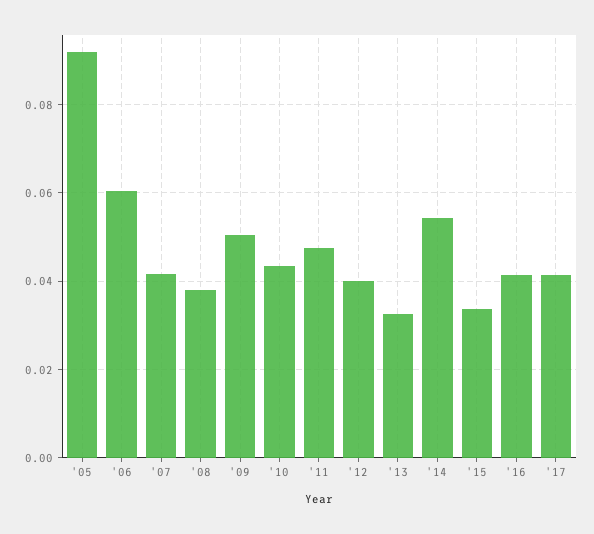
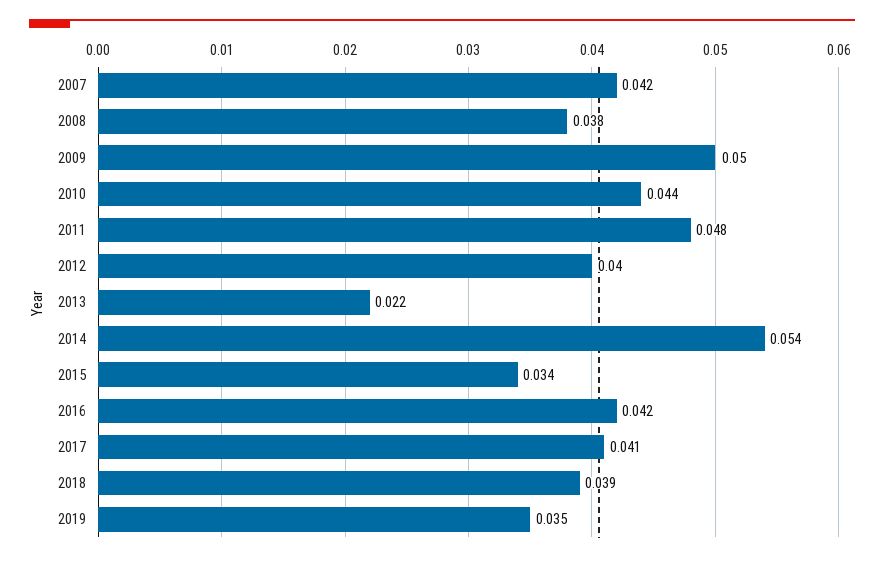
'05: 0.092 -> none
'06: 0.06 -> none
'13: 0.032 -> 0.022
2018: none -> 0.039
2019: none -> 0.035

